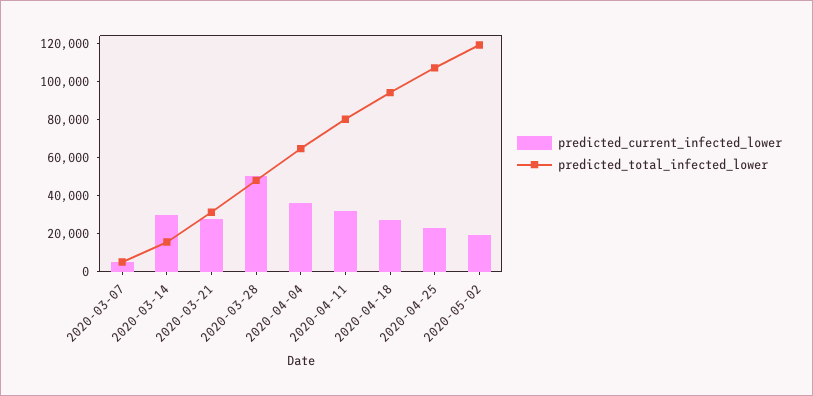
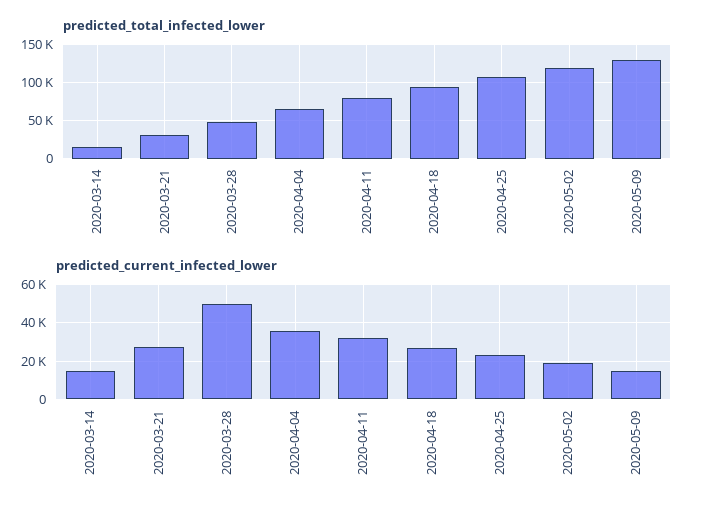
predicted_current_infected_lower, 2020-03-07: 5000 -> none
predicted_total_infected_lower, 2020-03-07: 5000 -> none
predicted_current_infected_lower, 2020-03-14: 30000 -> 15000
predicted_total_infected_lower, 2020-05-09: none -> 130000
predicted_current_infected_lower, 2020-05-09: none -> 15000

